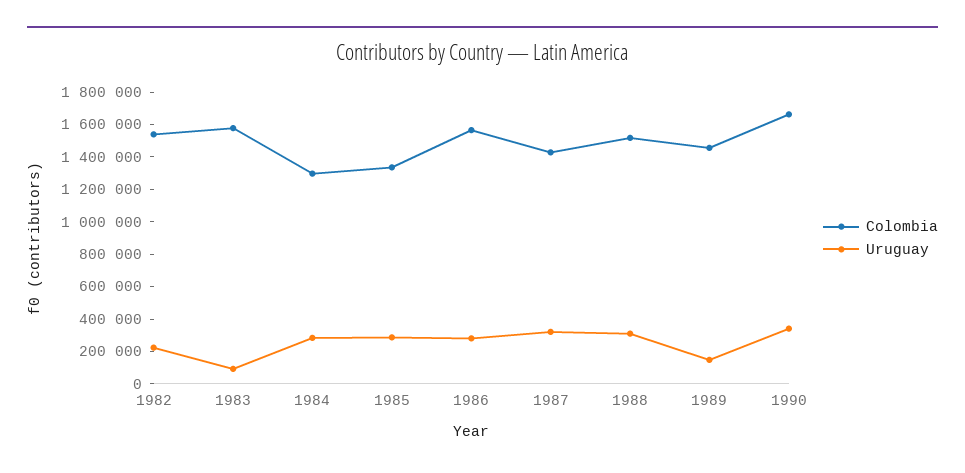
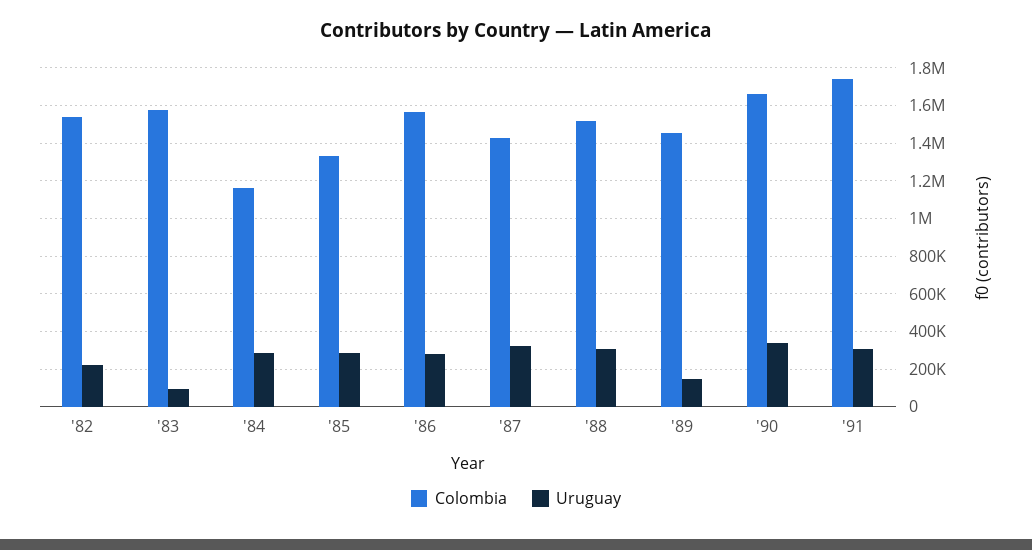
Colombia, 1984: 1300000 -> 1150000
Colombia, '91: none -> 1750000
Uruguay, '91: none -> 300000

